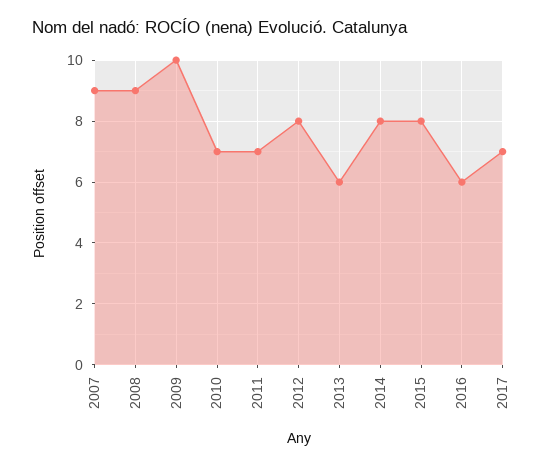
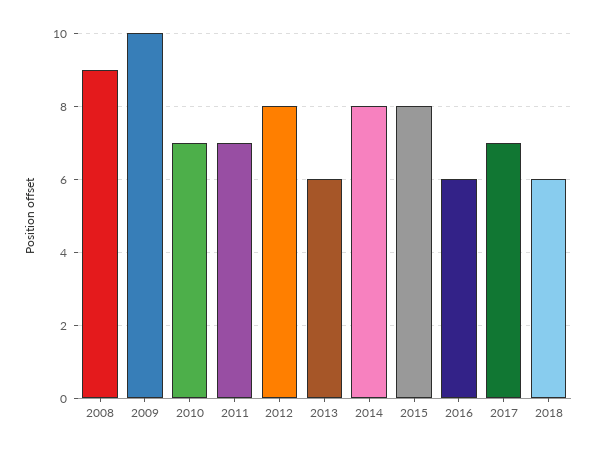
2007: 9 -> none
2018: none -> 6

